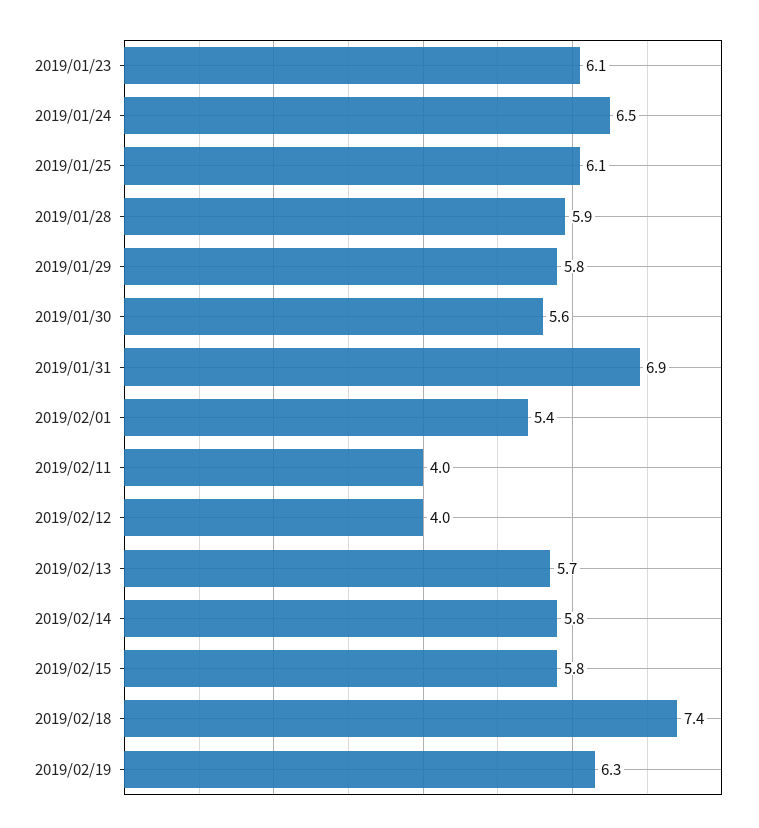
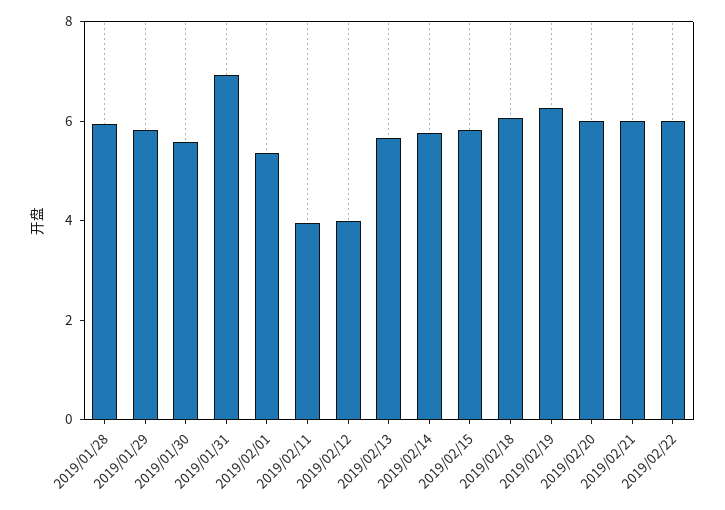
2019/01/23: 6.1 -> none
2019/01/24: 6.5 -> none
2019/01/25: 6.1 -> none
2019/02/18: 7.4 -> 6
2019/02/20: none -> 6
2019/02/21: none -> 6
2019/02/22: none -> 6

